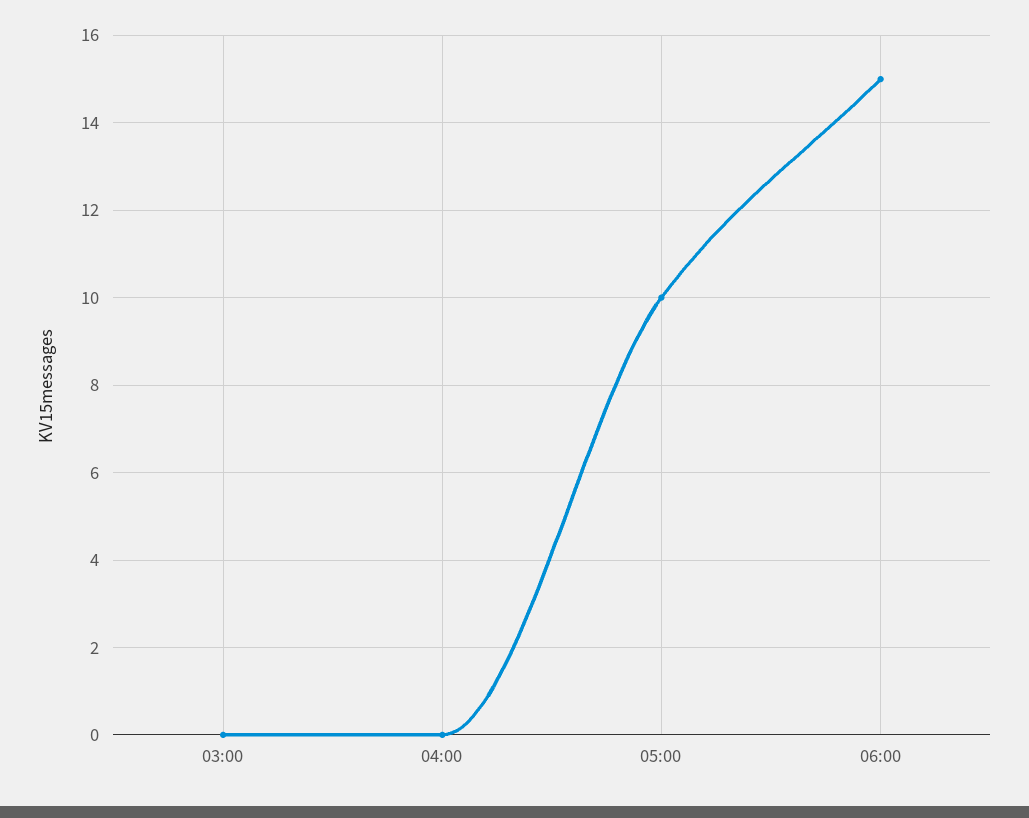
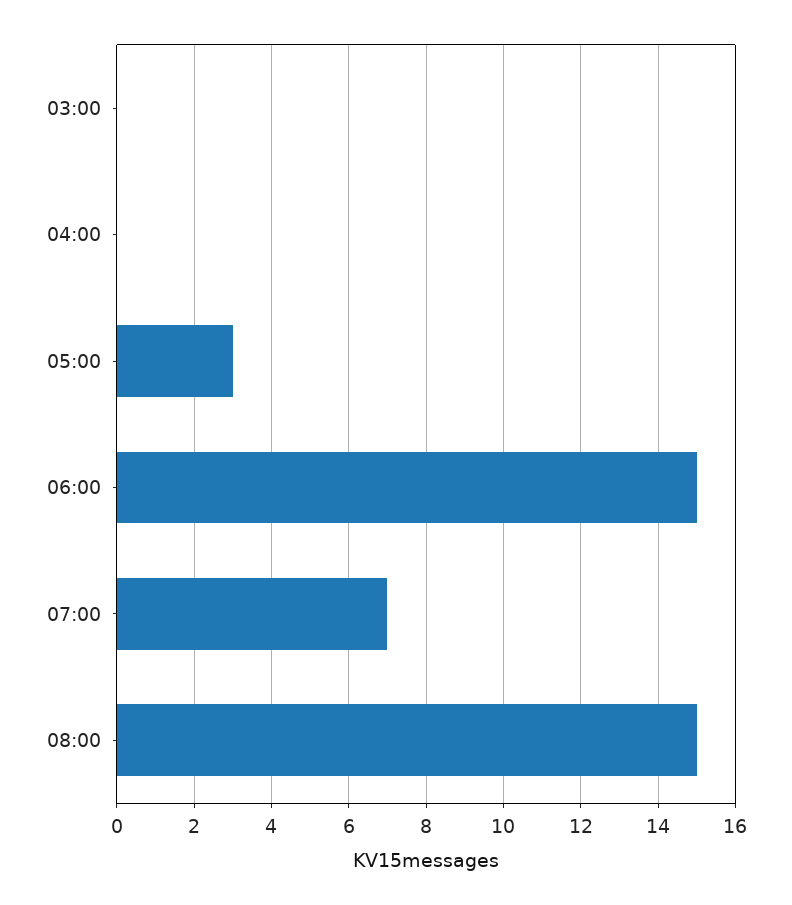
05:00: 10 -> 3
07:00: none -> 7
08:00: none -> 15

